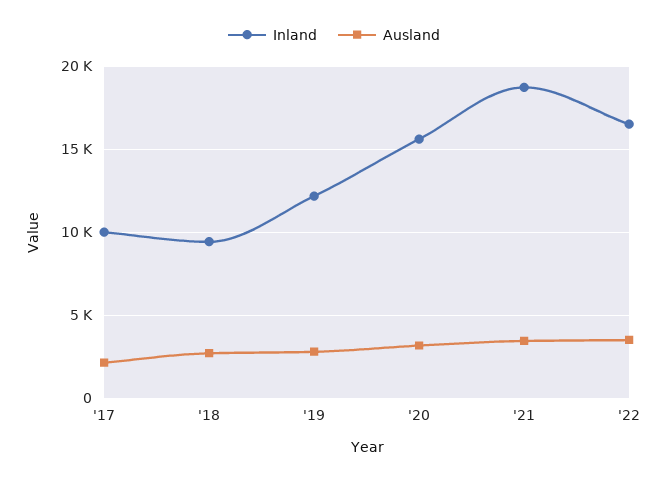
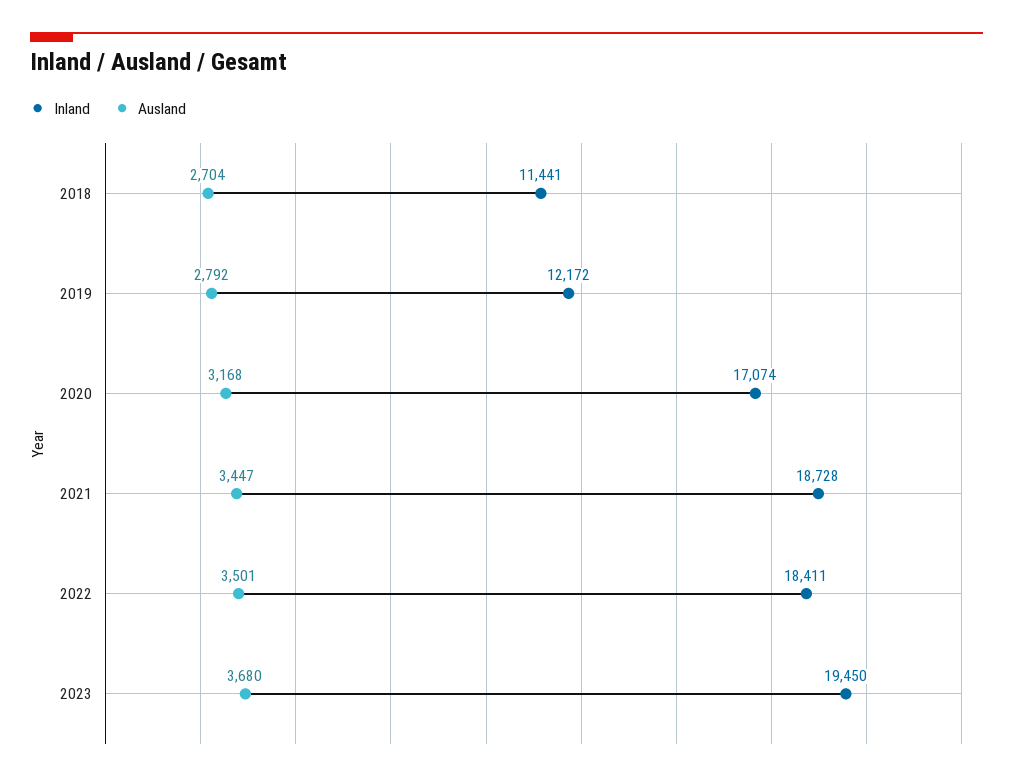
Inland, '17: 10000 -> none
Ausland, '17: 2000 -> none
Inland, '18: 9500 -> 11441
Inland, '20: 15500 -> 17074
Inland, '22: 16500 -> 18411
Inland, 2023: none -> 19450
Ausland, 2023: none -> 3680

